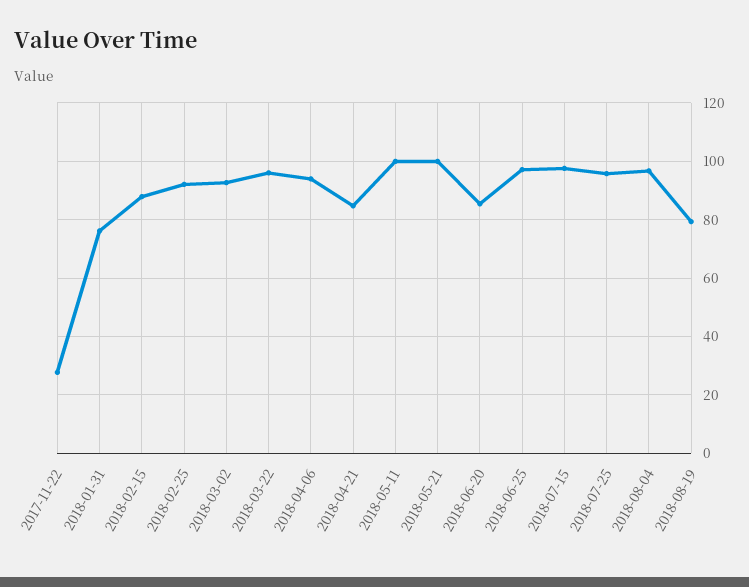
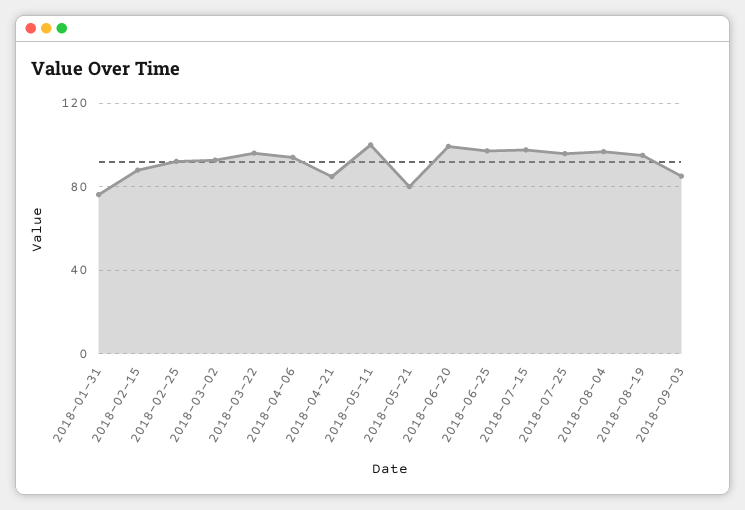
2017-11-22: 27.5 -> none
2018-05-21: 100 -> 80
2018-06-20: 85 -> 100
2018-08-19: 80 -> 95
2018-09-03: none -> 85

